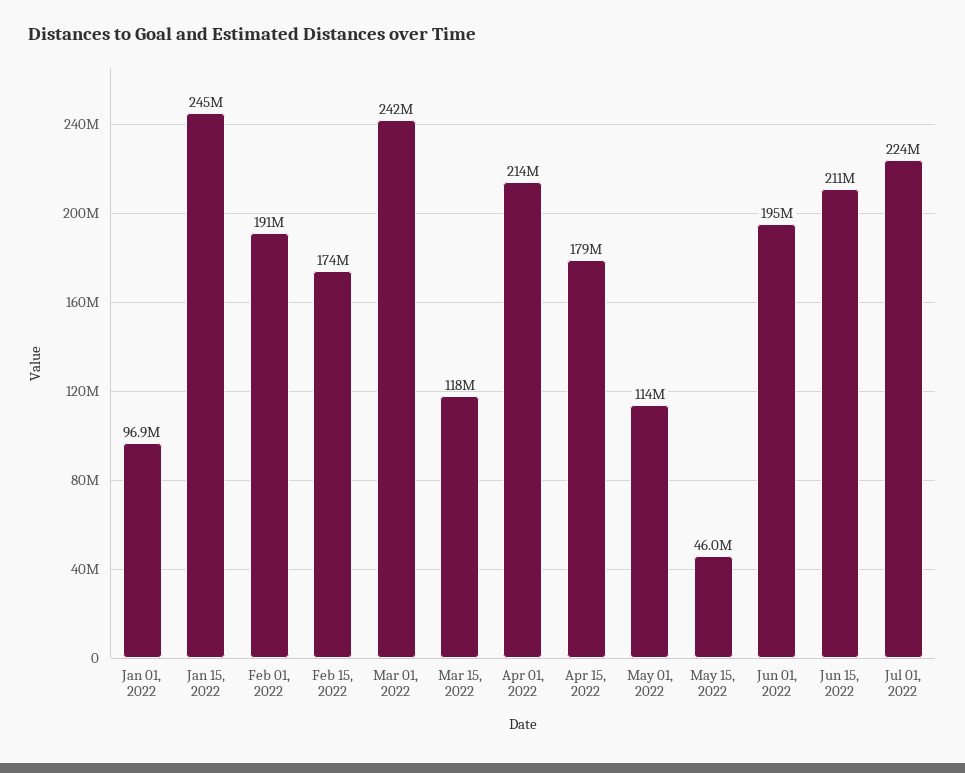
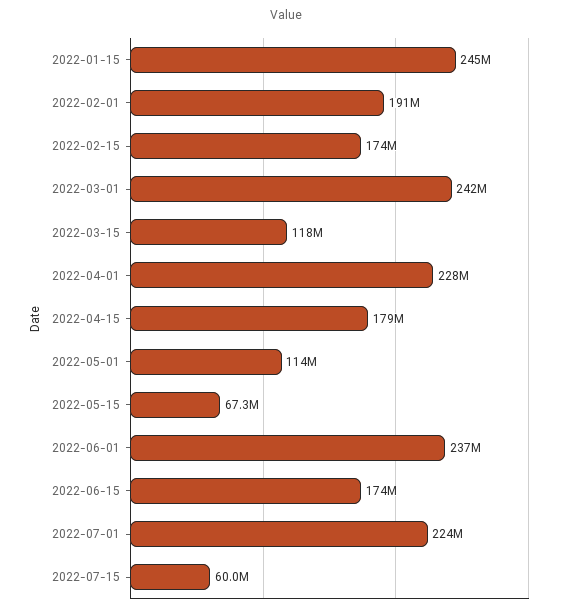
Jan 01, 2022: 96900000 -> none
Apr 01, 2022: 214000000 -> 228000000
May 15, 2022: 46000000 -> 67300000
Jun 01, 2022: 195000000 -> 237000000
Jun 15, 2022: 211000000 -> 174000000
2022-07-15: none -> 60000000

